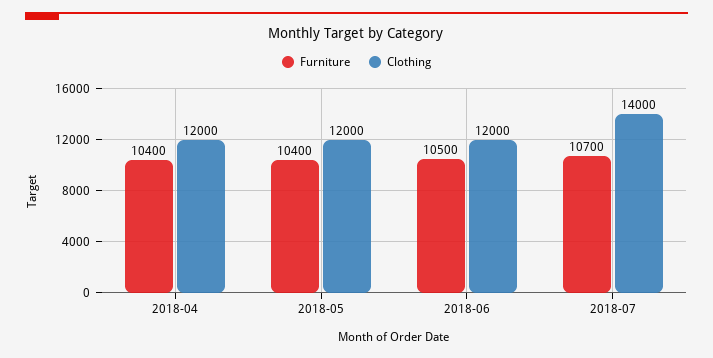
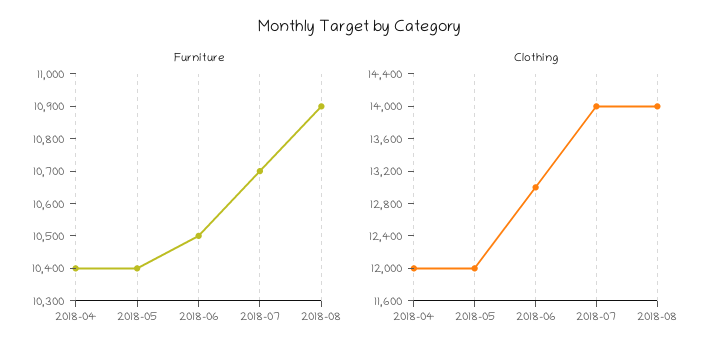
Clothing, 2018-06: 12000 -> 13000
Furniture, 2018-08: none -> 10900
Clothing, 2018-08: none -> 14000

